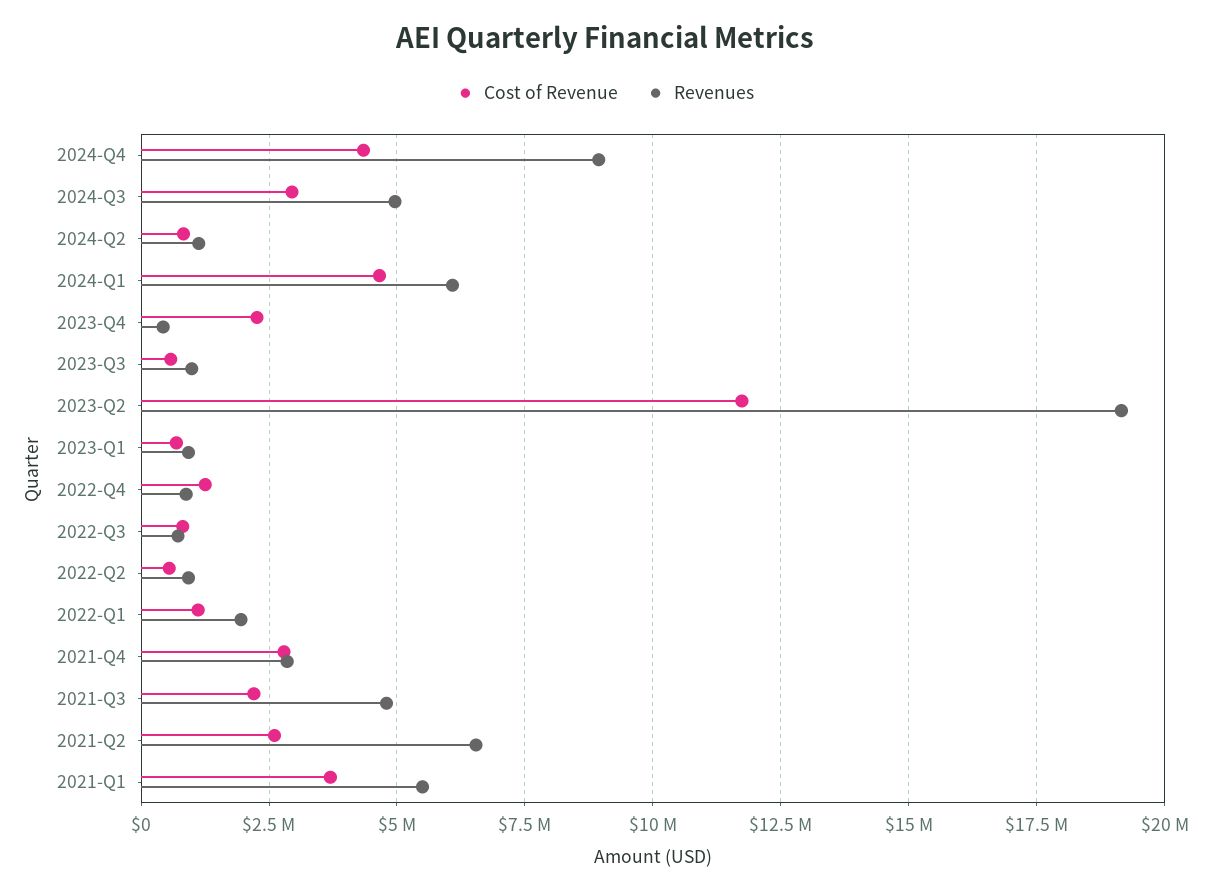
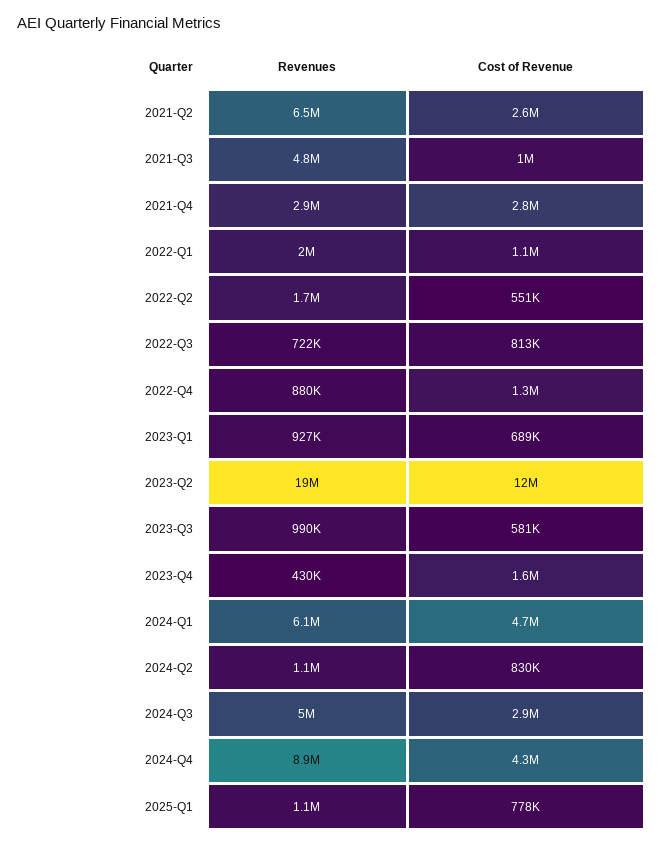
Cost of Revenue, 2023-Q4: 2250000 -> 1600000
Revenues, 2022-Q2: 1000000 -> 1700000
Cost of Revenue, 2021-Q3: 2250000 -> 1000000
Cost of Revenue, 2021-Q1: 3750000 -> none
Revenues, 2021-Q1: 5500000 -> none
Revenues, 2025-Q1: none -> 1100000
Cost of Revenue, 2025-Q1: none -> 778000

